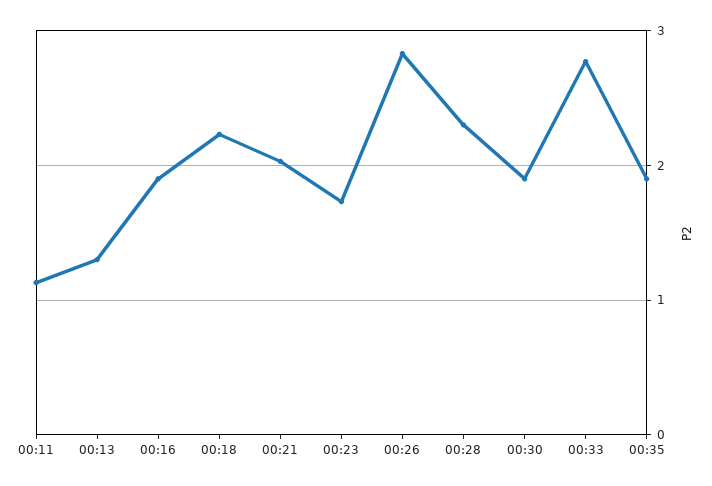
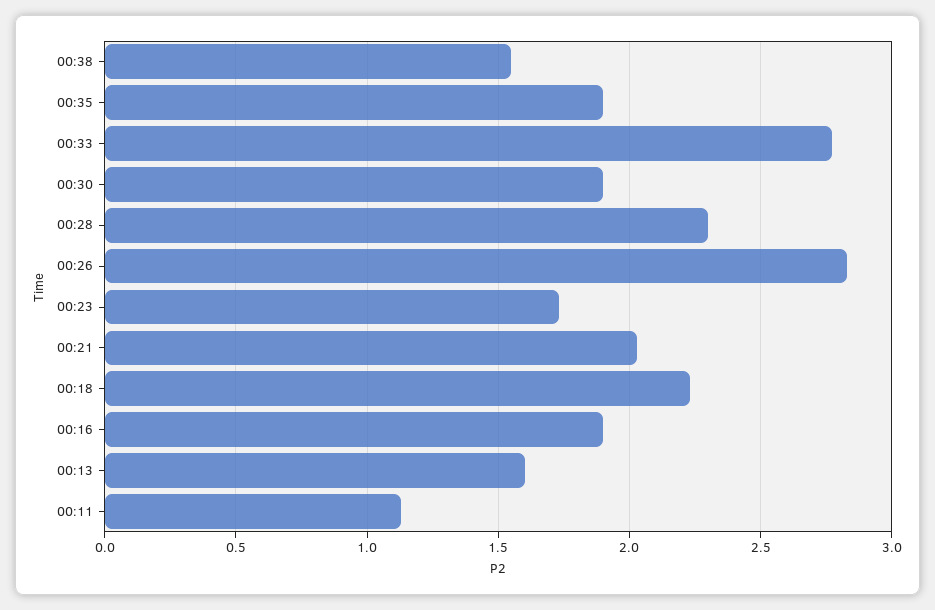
00:13: 1.3 -> 1.6
00:38: none -> 1.55

